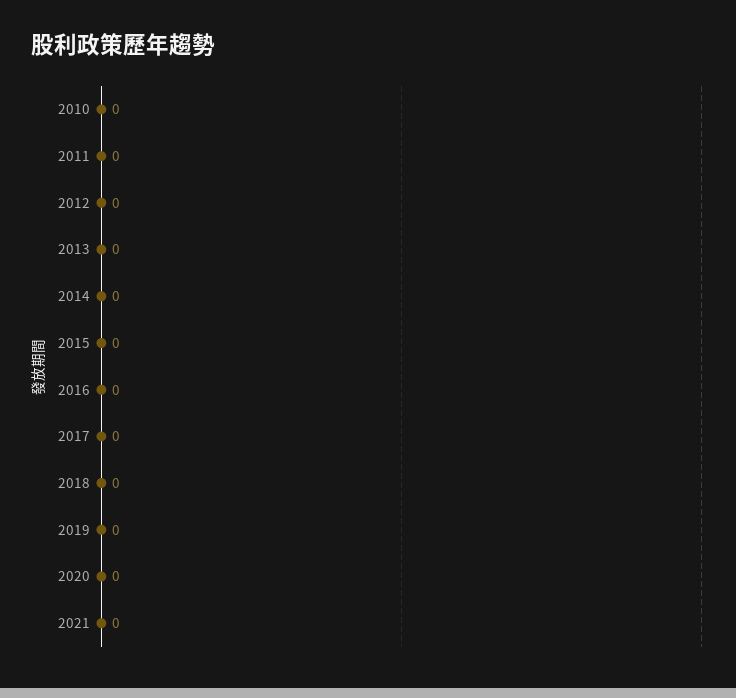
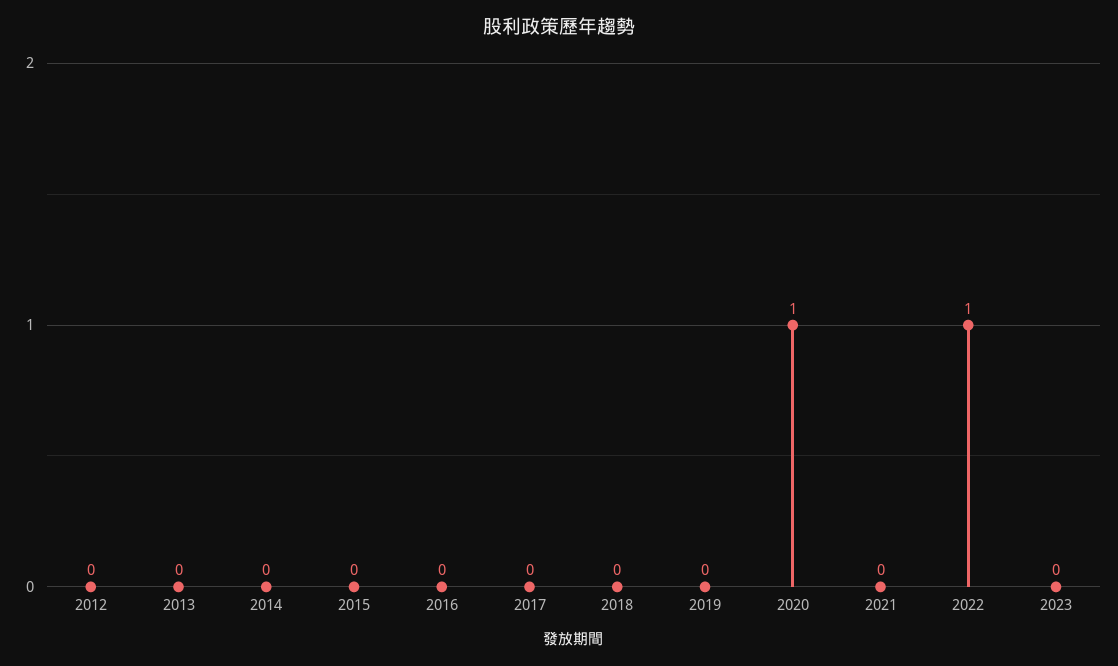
2010: 0 -> none
2011: 0 -> none
2020: 0 -> 1
2022: none -> 1
2023: none -> 0

